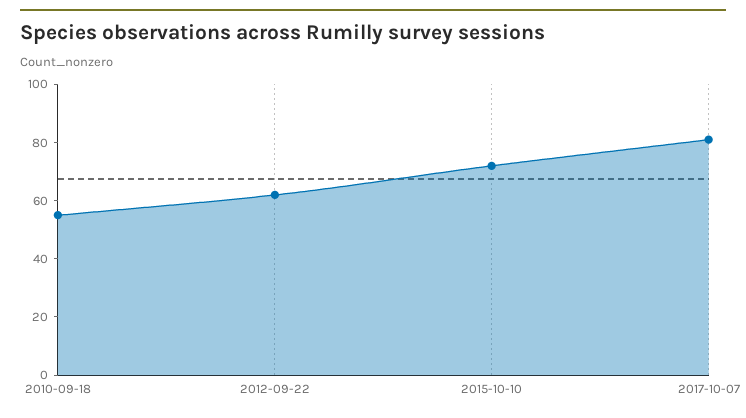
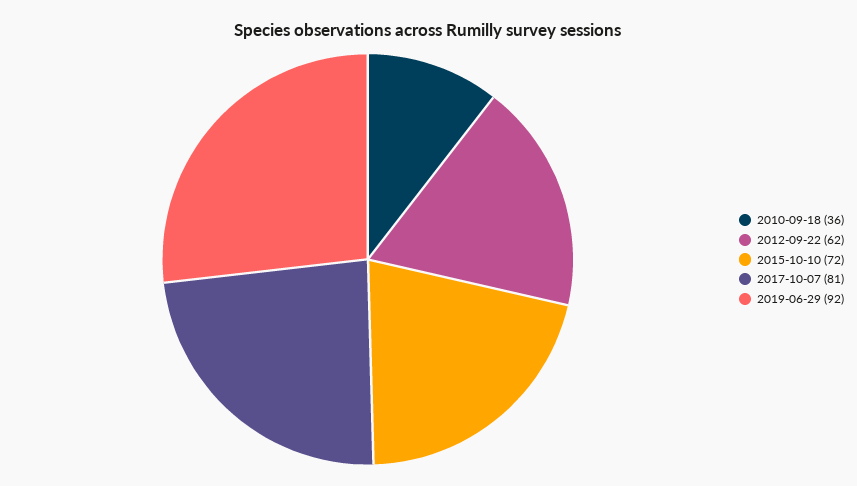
2010-09-18: 55 -> 36
2019-06-29: none -> 92

